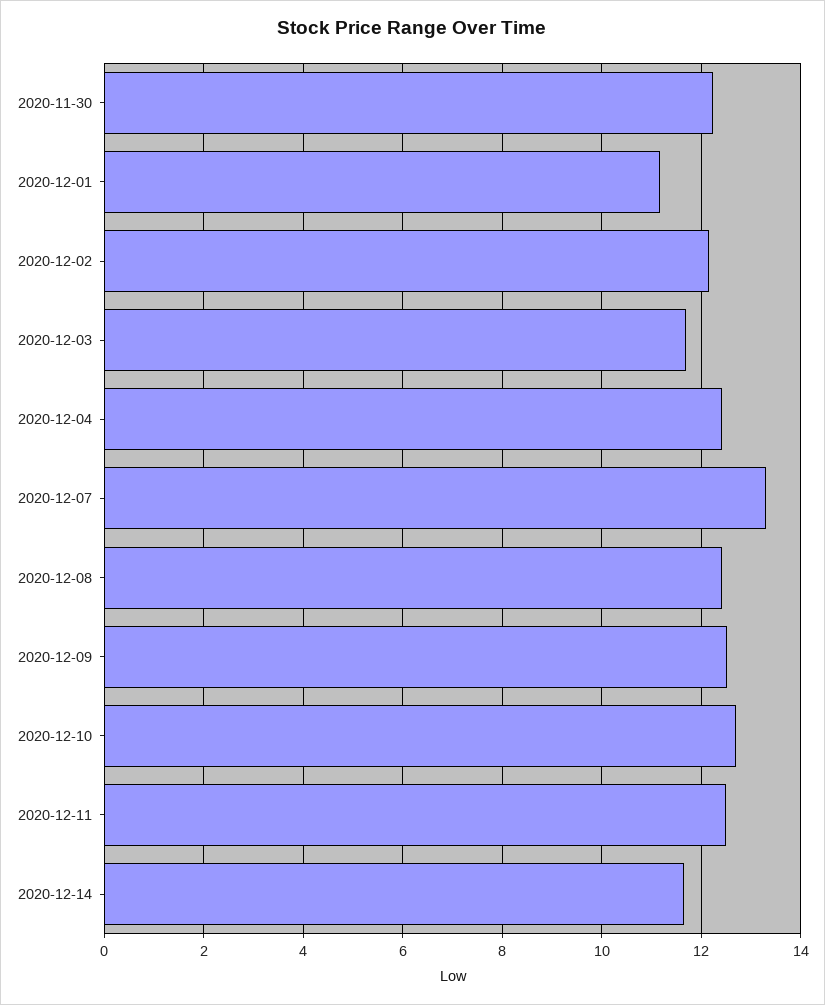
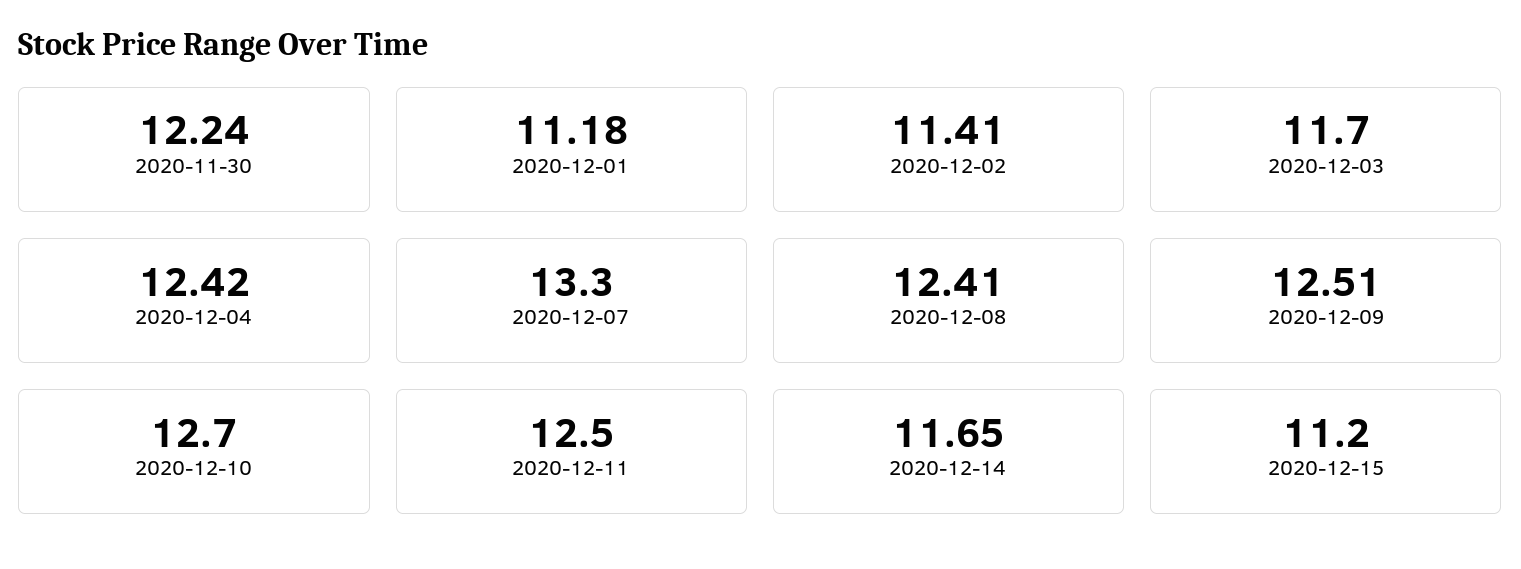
2020-12-02: 12.2 -> 11.41
2020-12-15: none -> 11.2

